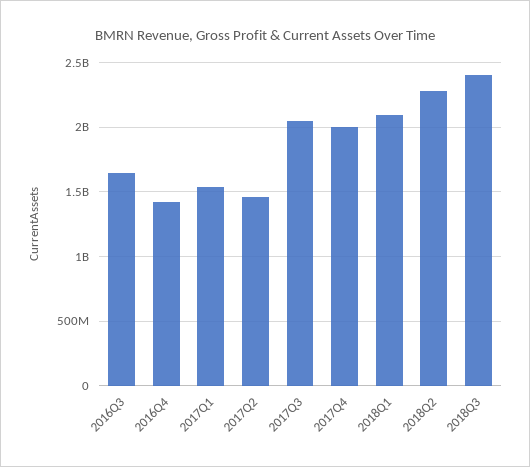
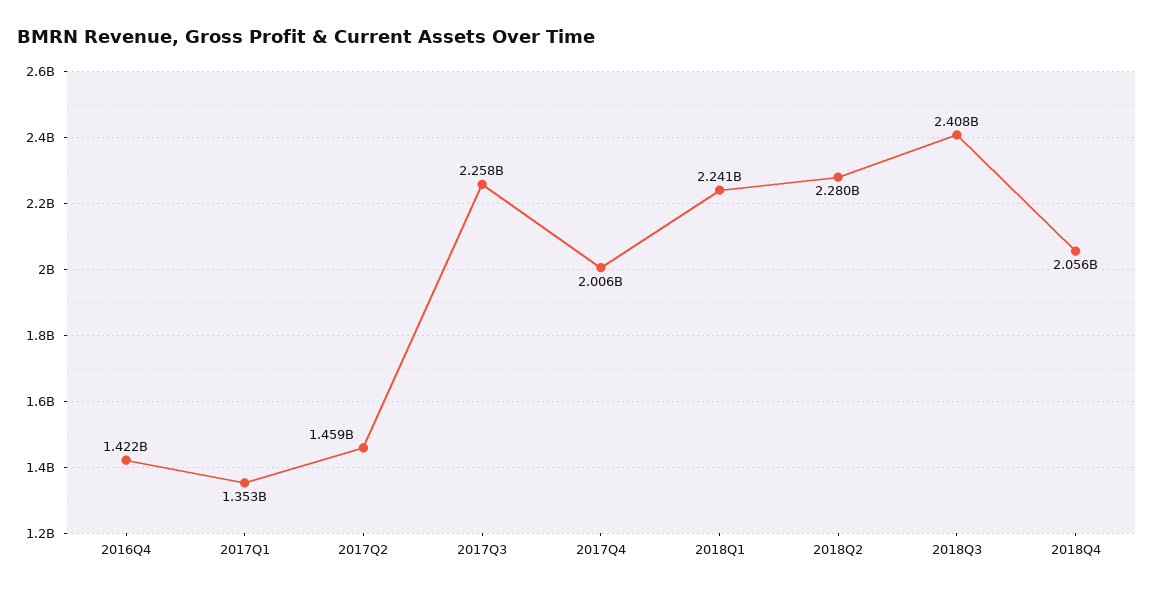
2016Q3: 1650000000 -> none
2017Q1: 1550000000 -> 1353000000
2017Q3: 2050000000 -> 2258000000
2018Q1: 2100000000 -> 2241000000
2018Q4: none -> 2056000000

